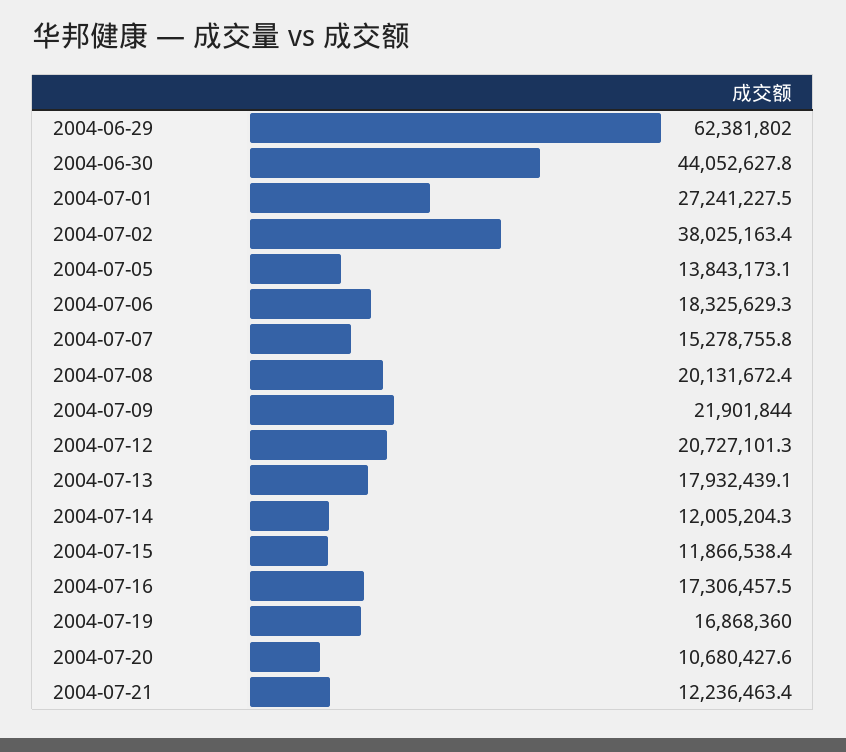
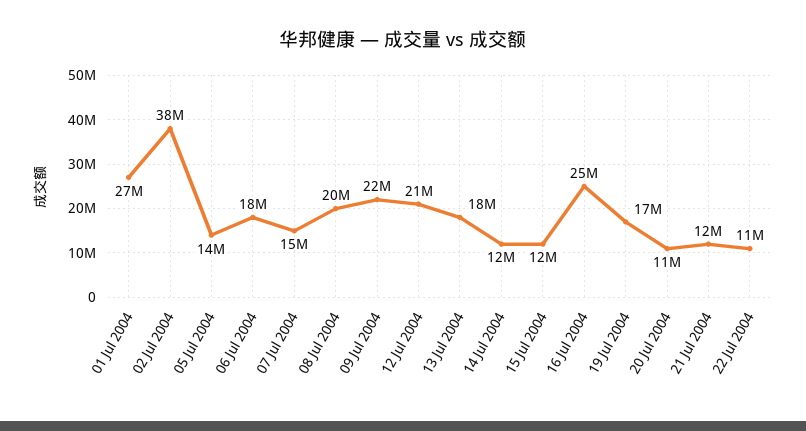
2004-06-29: 62381802 -> none
2004-06-30: 44052627.8 -> none
2004-07-16: 17306457.5 -> 25000000
22 Jul 2004: none -> 11000000

